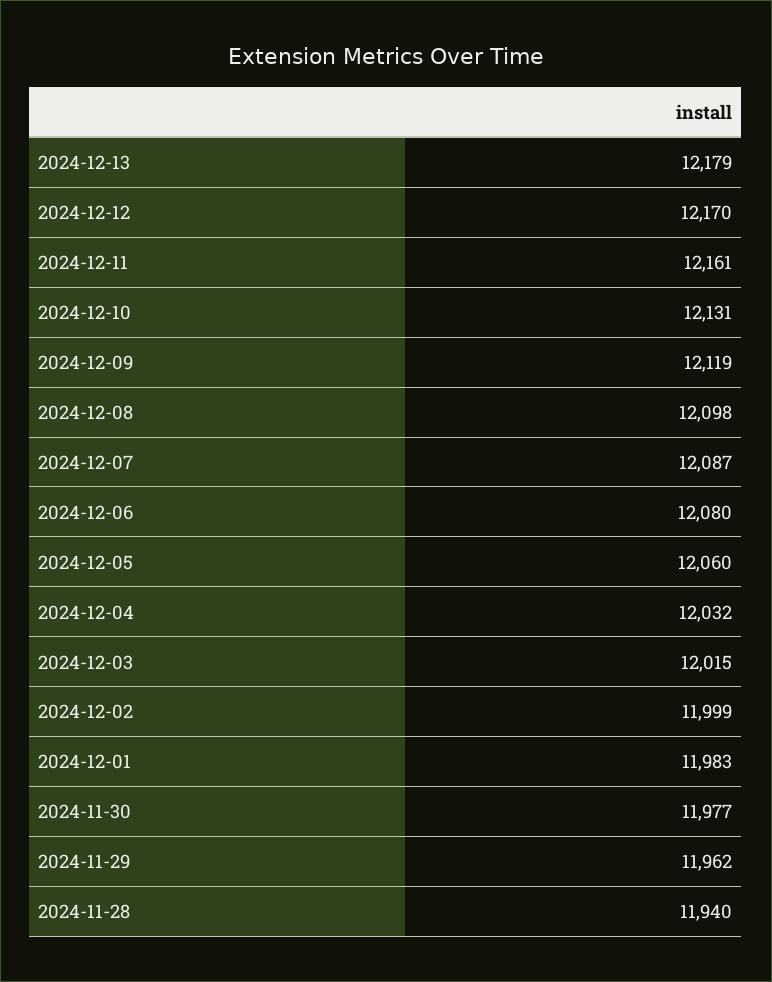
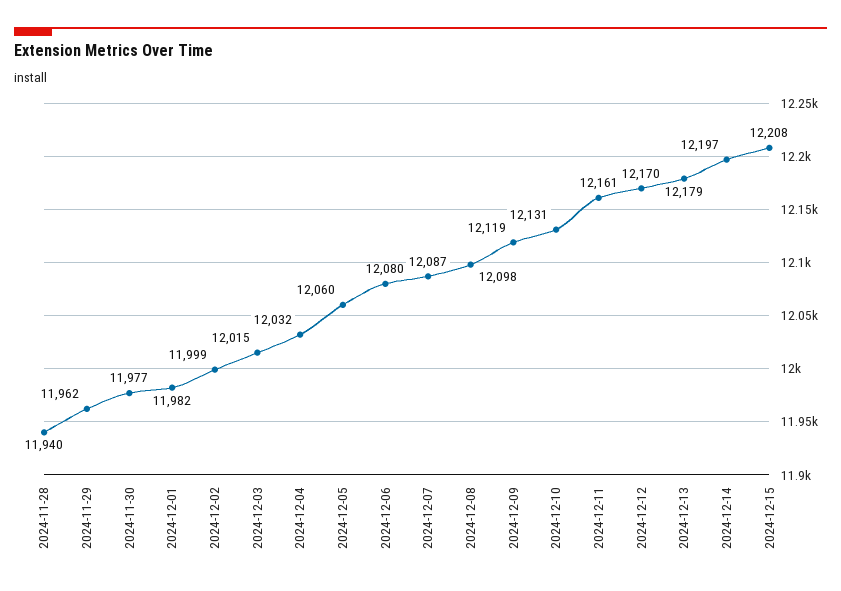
2024-12-01: 11983 -> 11982
2024-12-14: none -> 12197
2024-12-15: none -> 12208

